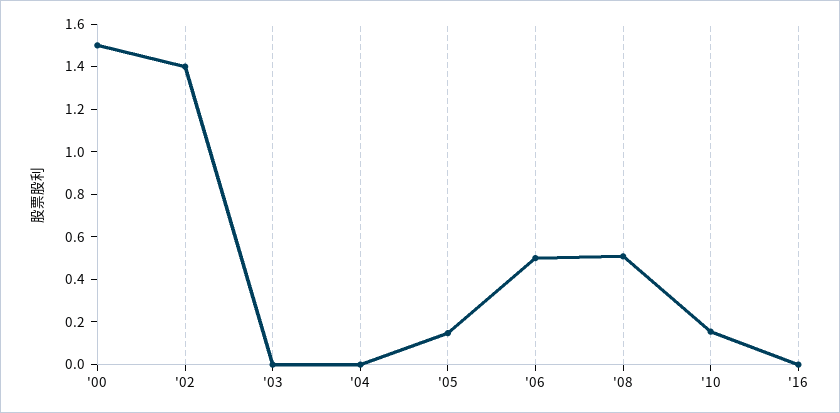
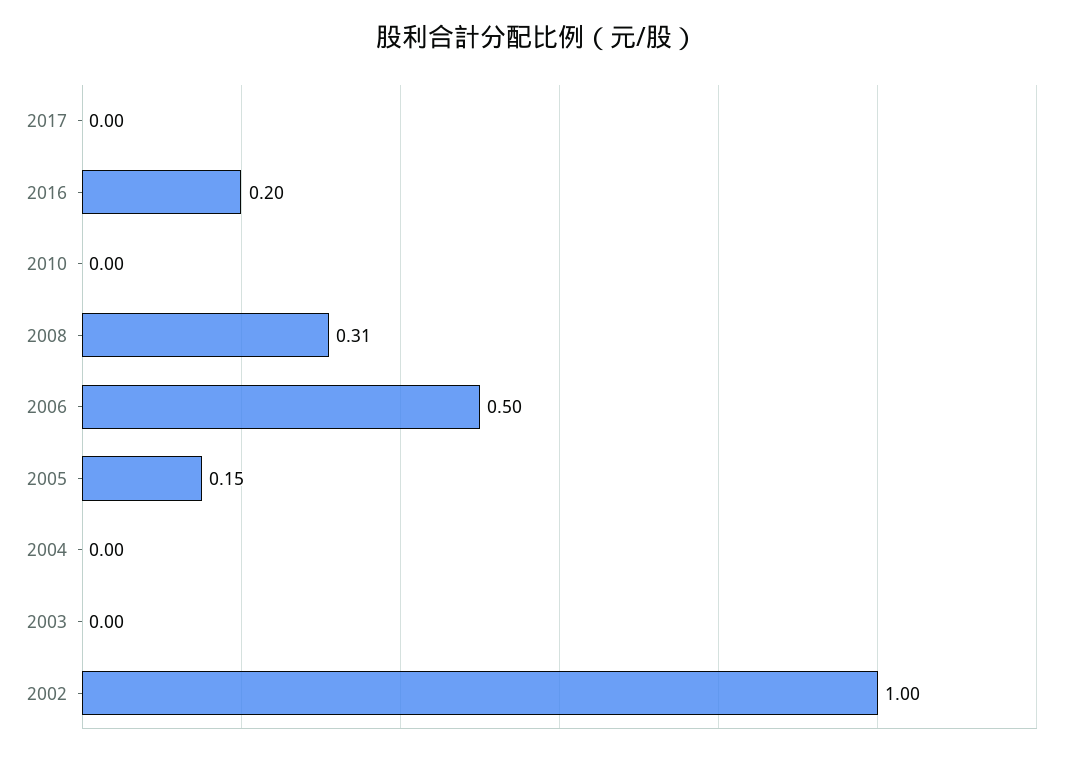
'00: 1.5 -> none
'02: 1.4 -> 1
'08: 0.5 -> 0.31
'10: 0.15 -> 0
'16: 0 -> 0.2
2017: none -> 0

